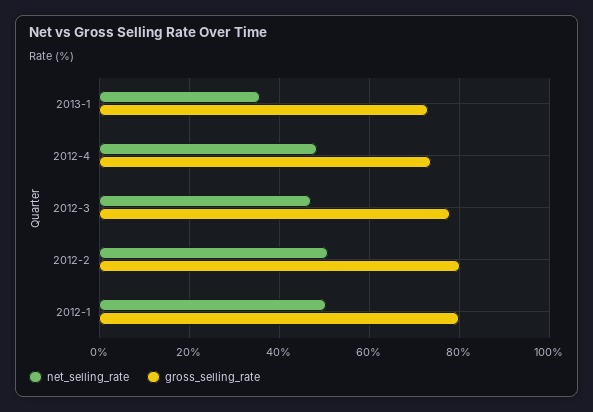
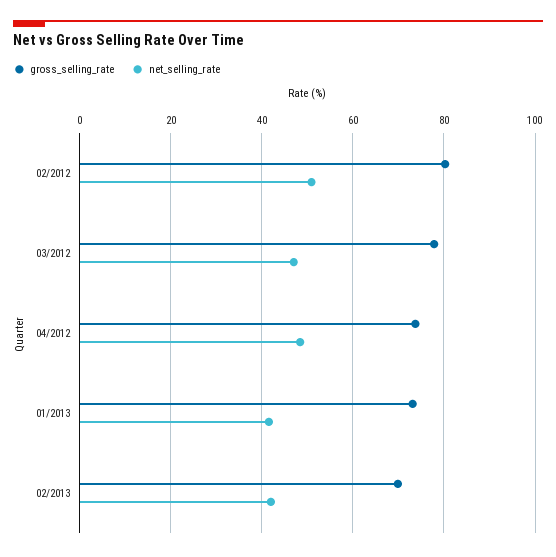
net_selling_rate, 2013-1: 36 -> 42
net_selling_rate, 2012-1: 50 -> none
gross_selling_rate, 2012-1: 80 -> none
gross_selling_rate, 02/2013: none -> 70
net_selling_rate, 02/2013: none -> 42

